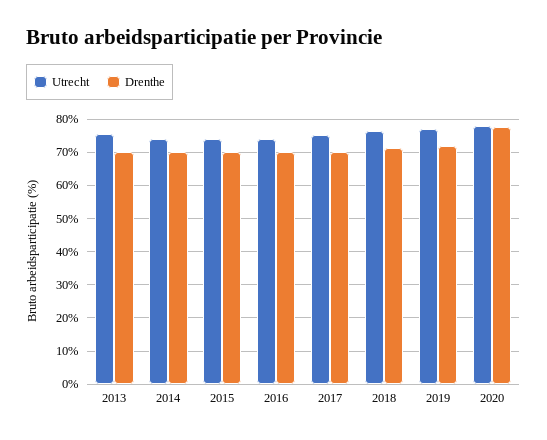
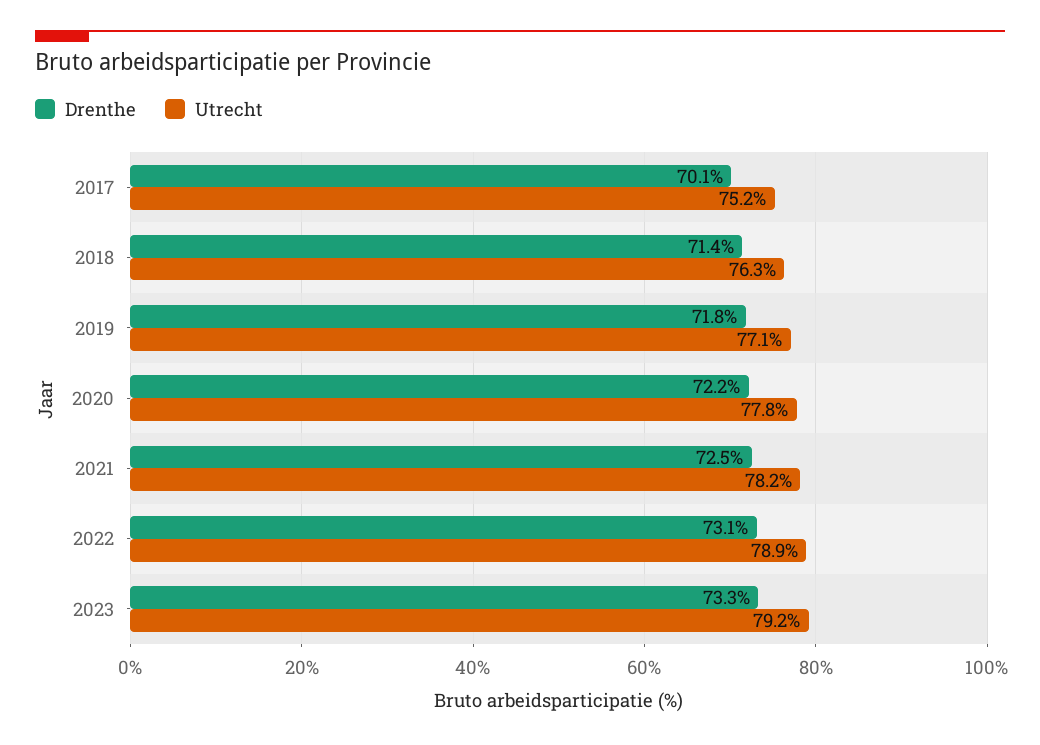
Utrecht, 2013: 76 -> none
Drenthe, 2013: 70 -> none
Utrecht, 2014: 74 -> none
Drenthe, 2014: 70 -> none
Utrecht, 2015: 74 -> none
Drenthe, 2015: 70 -> none
Utrecht, 2016: 74 -> none
Drenthe, 2016: 70 -> none
Drenthe, 2020: 78 -> 72.2
Drenthe, 2021: none -> 72.5
Utrecht, 2021: none -> 78.2
Drenthe, 2022: none -> 73.1
Utrecht, 2022: none -> 78.9
Drenthe, 2023: none -> 73.3
Utrecht, 2023: none -> 79.2

